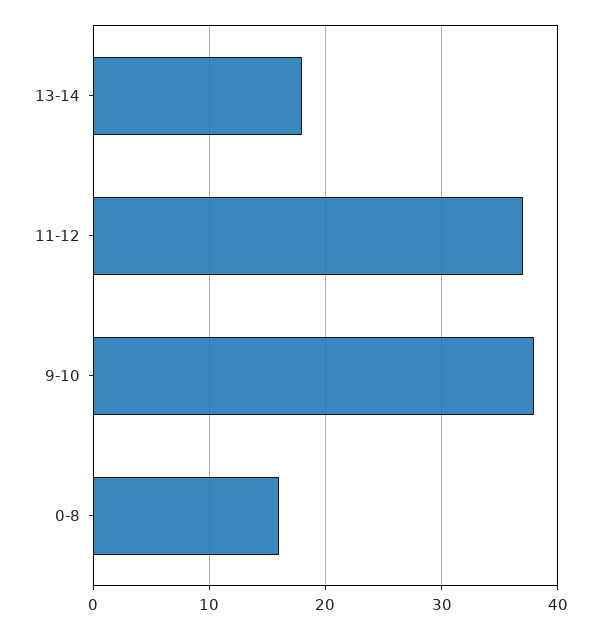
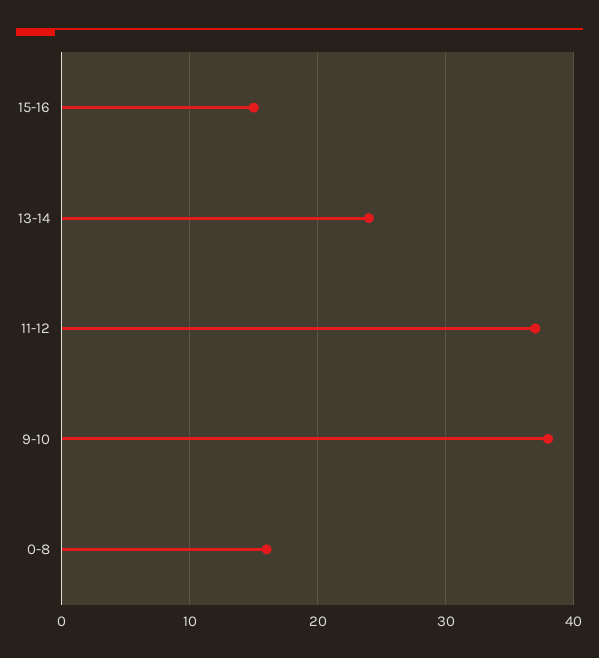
13-14: 18 -> 24
15-16: none -> 15

